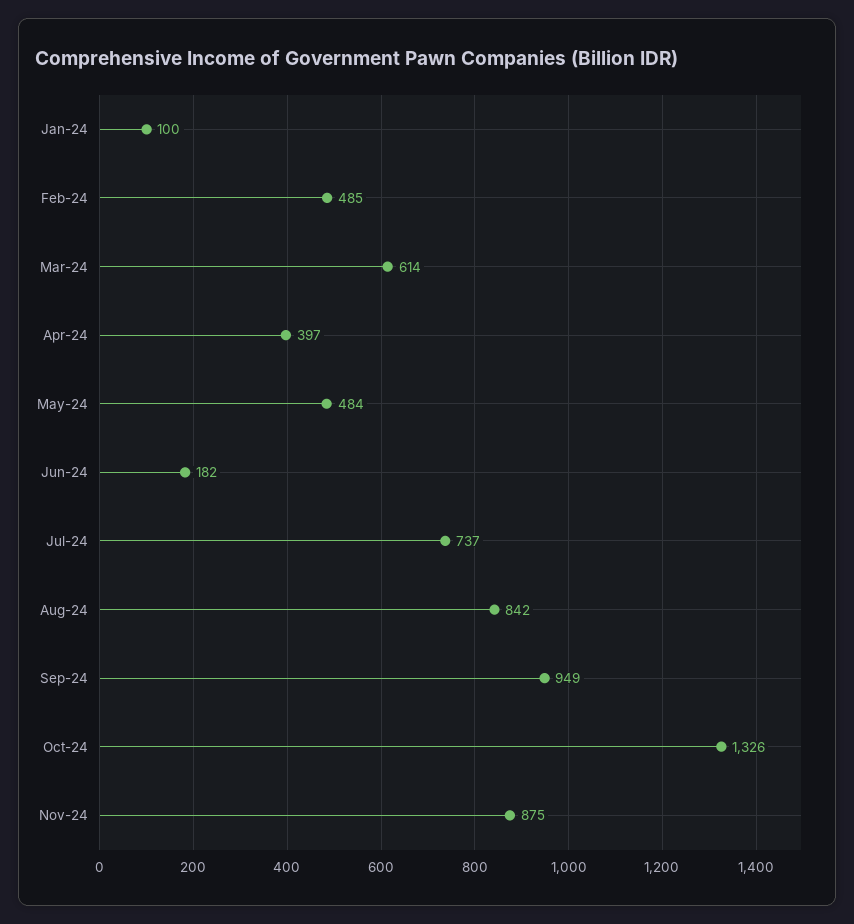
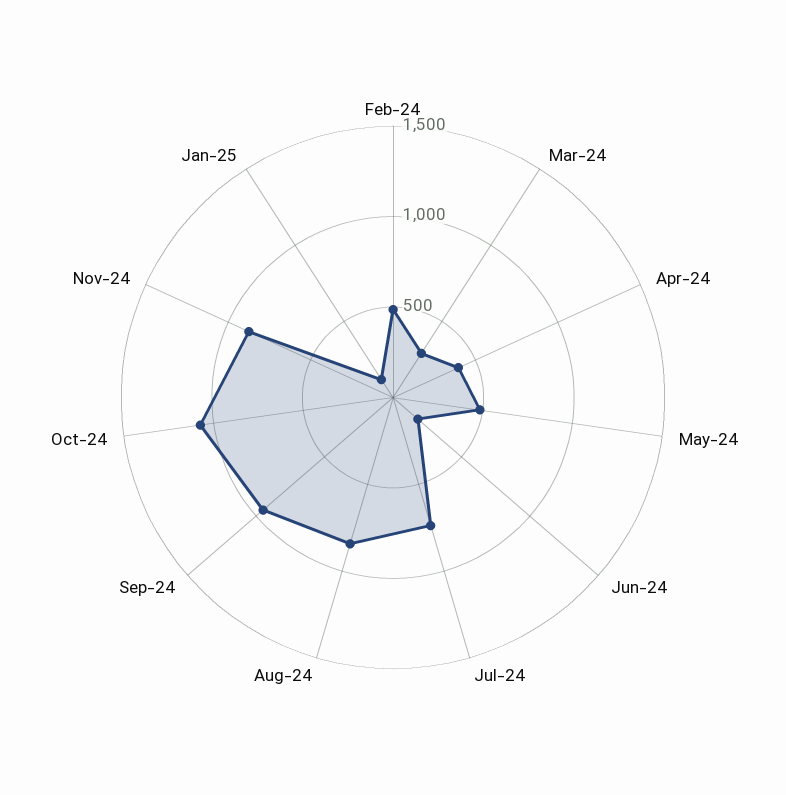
Jan-24: 100 -> none
Mar-24: 614 -> 300
Oct-24: 1326 -> 1100
Jan-25: none -> 100

